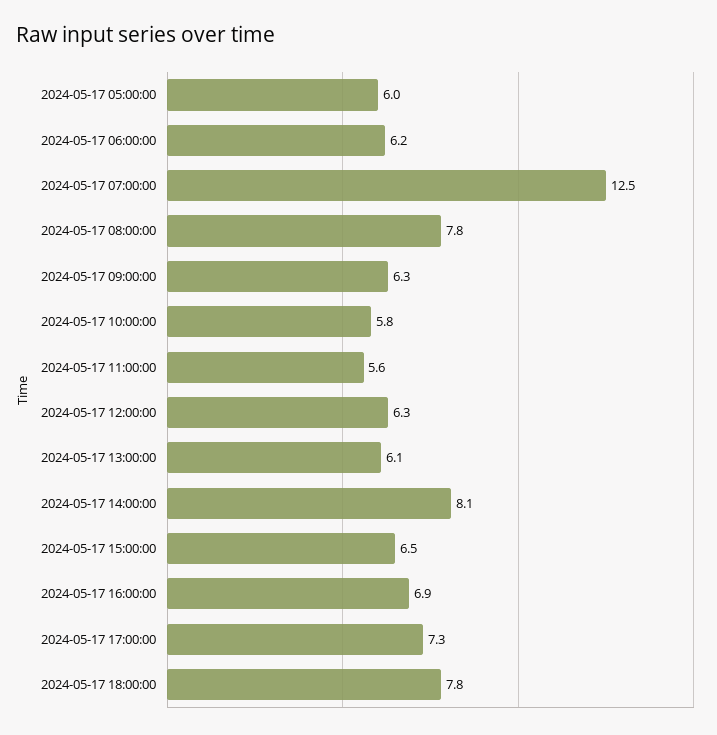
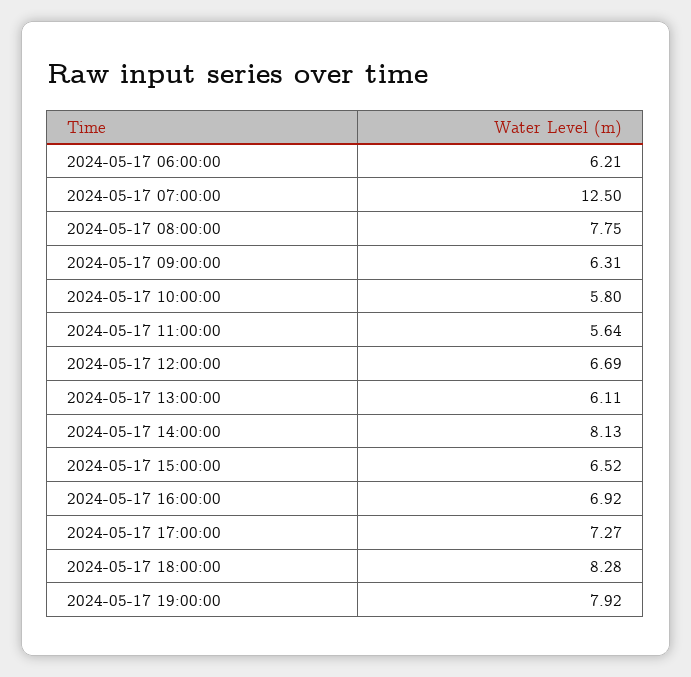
2024-05-17 05:00:00: 6 -> none
2024-05-17 12:00:00: 6.3 -> 6.69
2024-05-17 18:00:00: 7.8 -> 8.28
2024-05-17 19:00:00: none -> 7.92

